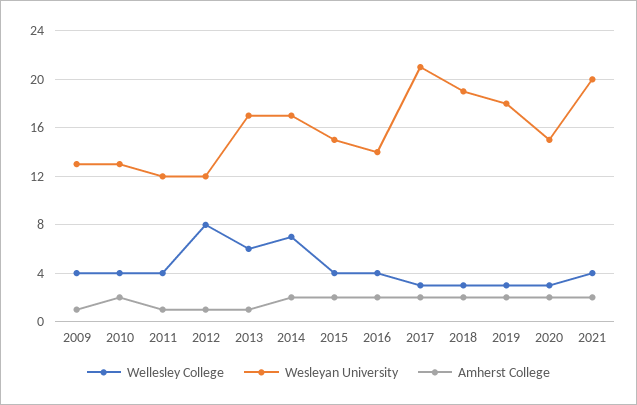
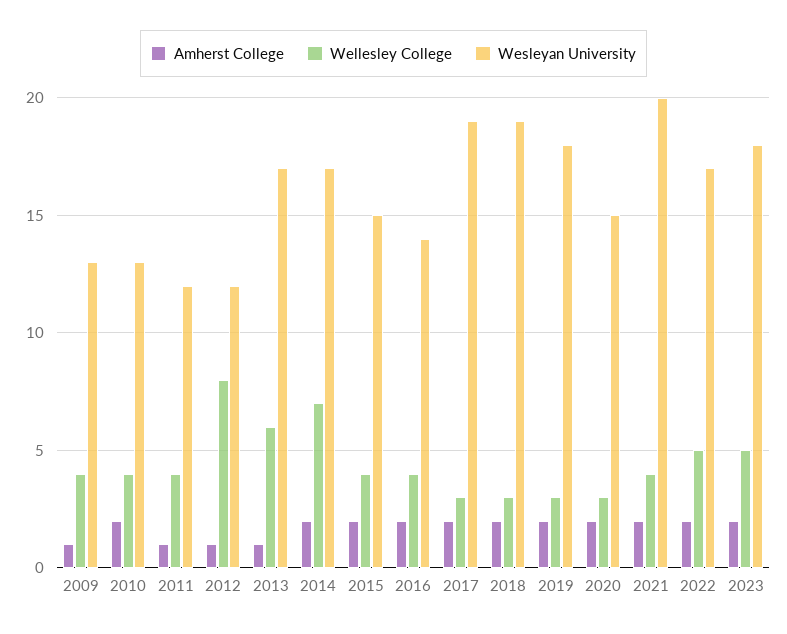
Wesleyan University, 2017: 21 -> 19
Amherst College, 2022: none -> 2
Wellesley College, 2022: none -> 5
Wesleyan University, 2022: none -> 17
Amherst College, 2023: none -> 2
Wellesley College, 2023: none -> 5
Wesleyan University, 2023: none -> 18

